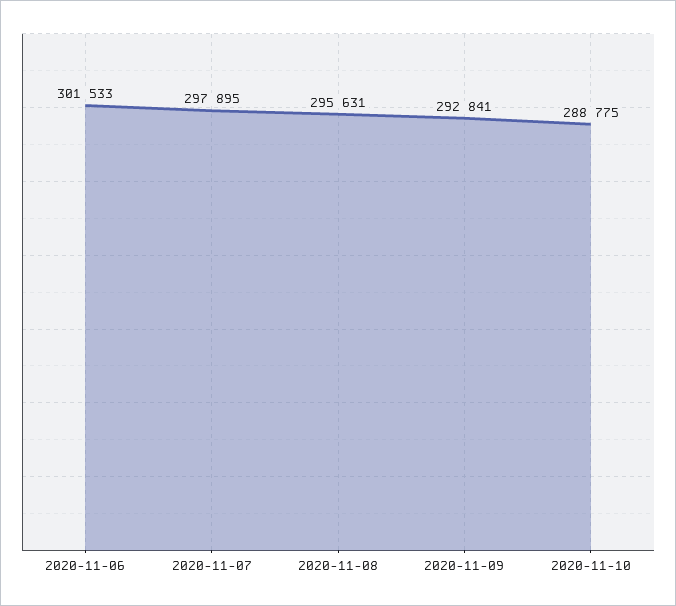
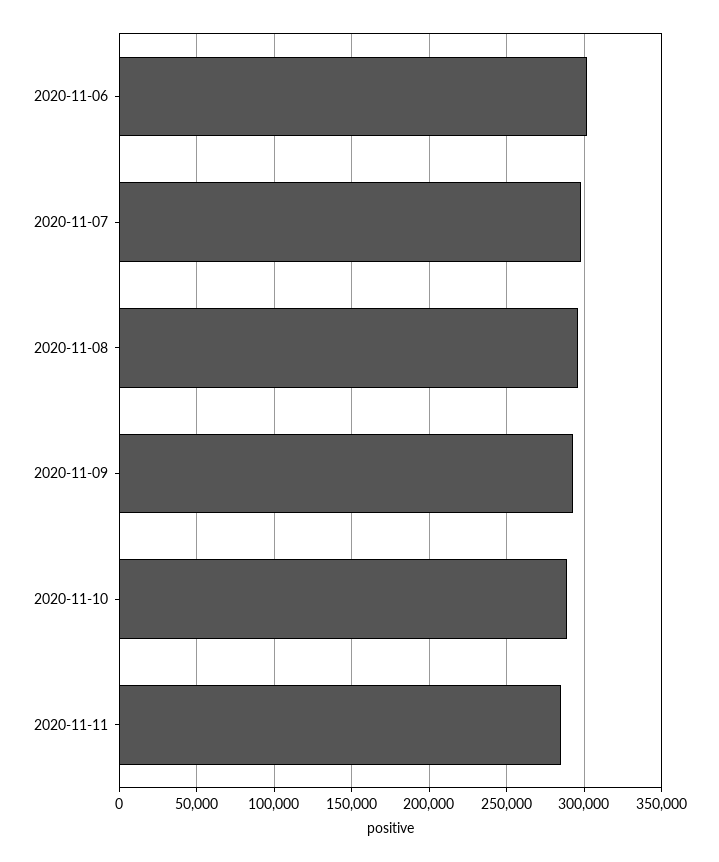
2020-11-11: none -> 285000

